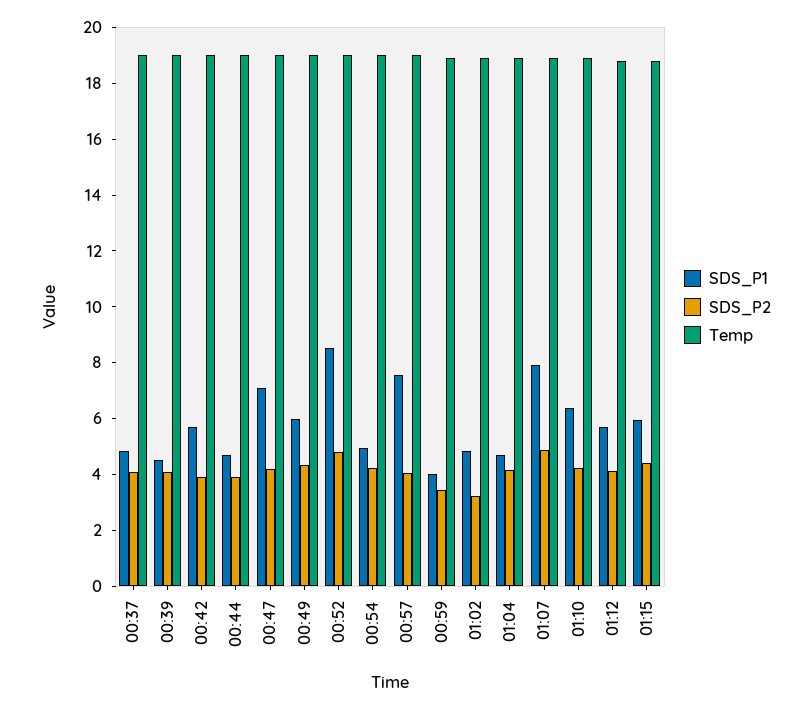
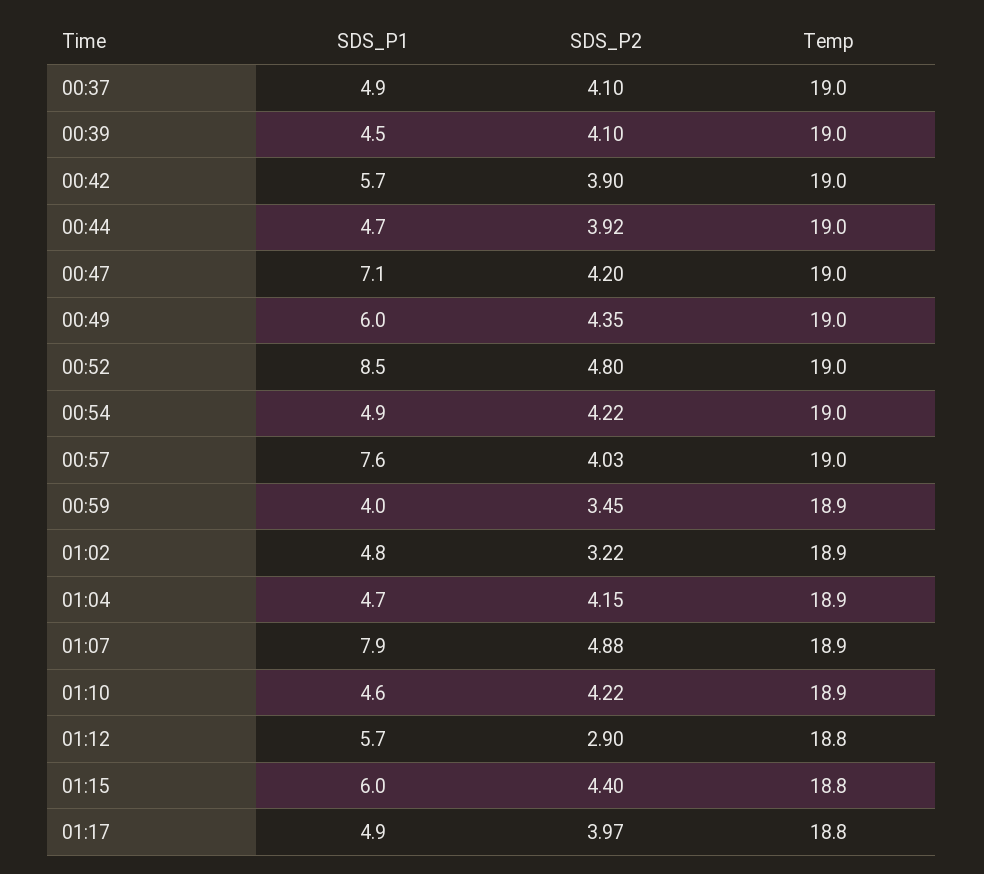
SDS_P1, 01:10: 6.5 -> 4.6
SDS_P2, 01:12: 4 -> 2.9
SDS_P1, 01:17: none -> 4.9
SDS_P2, 01:17: none -> 3.97
Temp, 01:17: none -> 18.8

